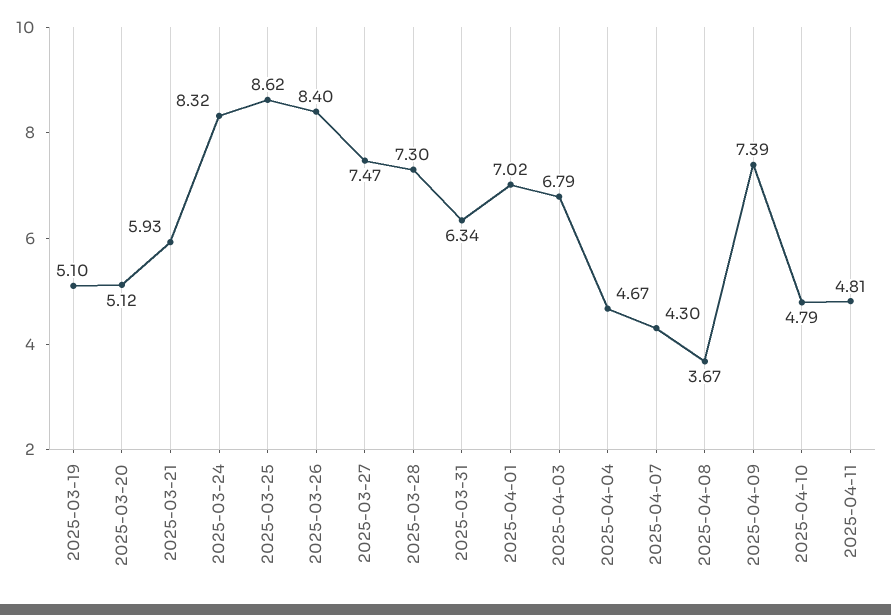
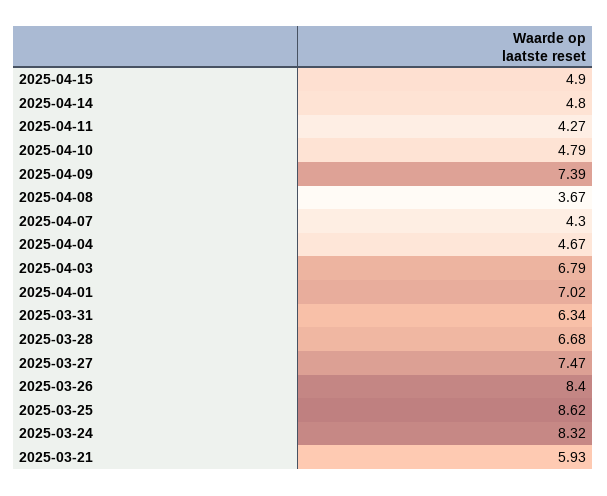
2025-03-19: 5.1 -> none
2025-03-20: 5.12 -> none
2025-03-28: 7.3 -> 6.68
2025-04-11: 4.81 -> 4.27
2025-04-15: none -> 4.9
2025-04-14: none -> 4.8

